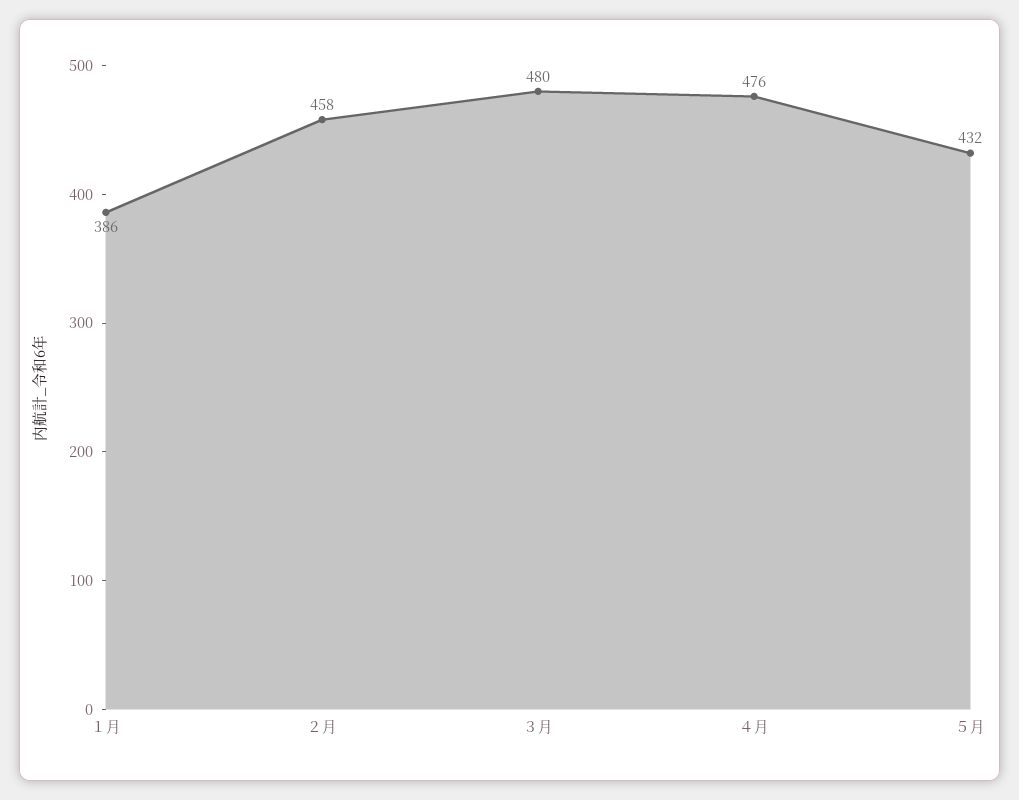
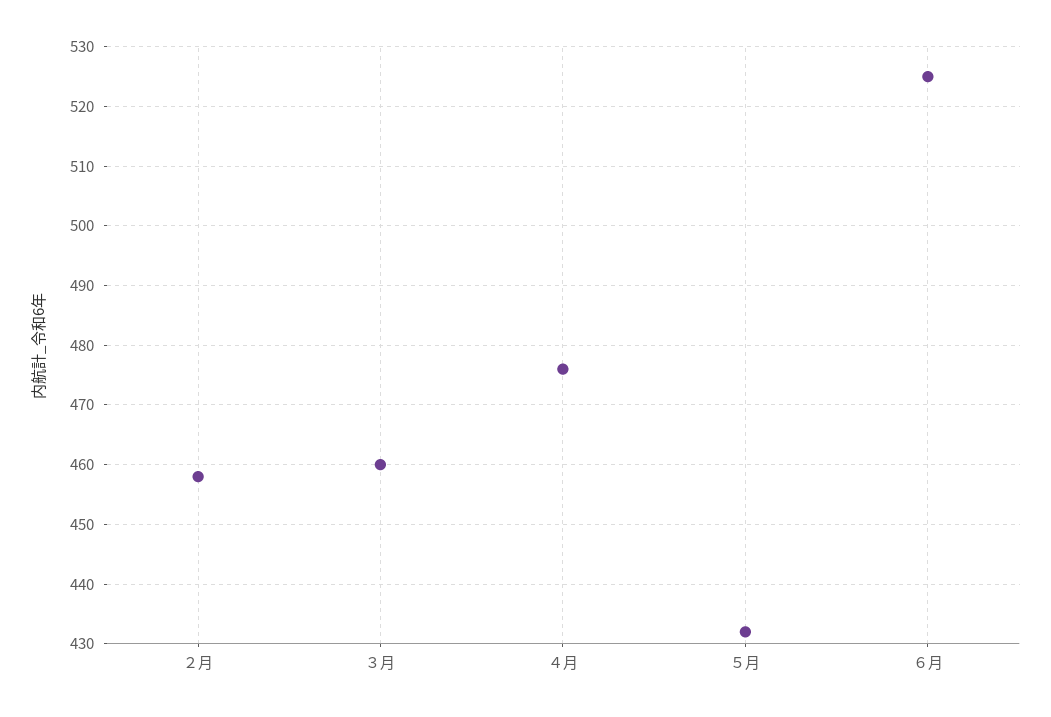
１月: 386 -> none
３月: 480 -> 460
６月: none -> 525

